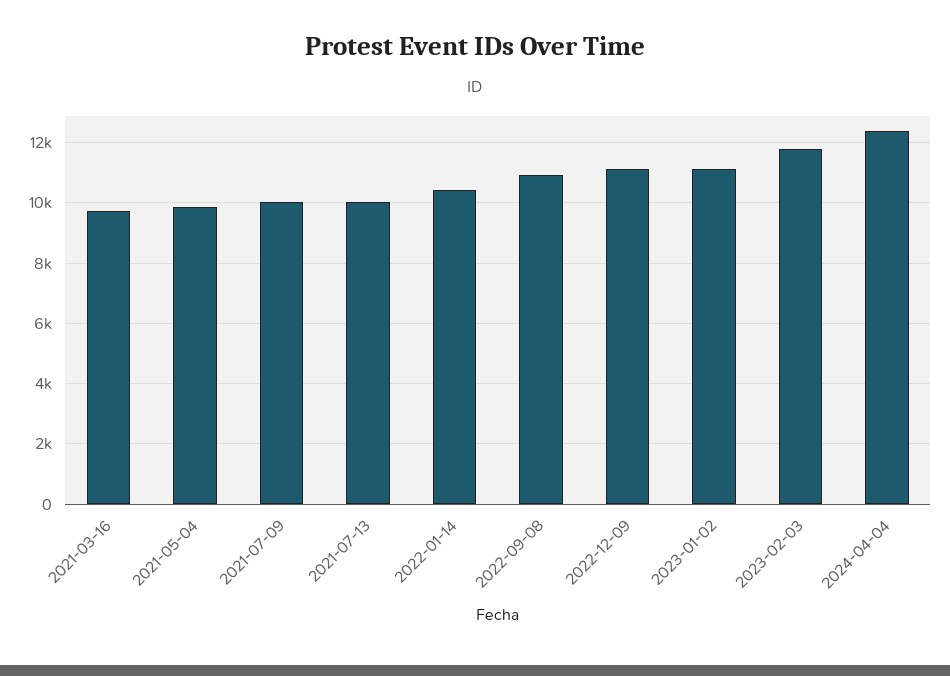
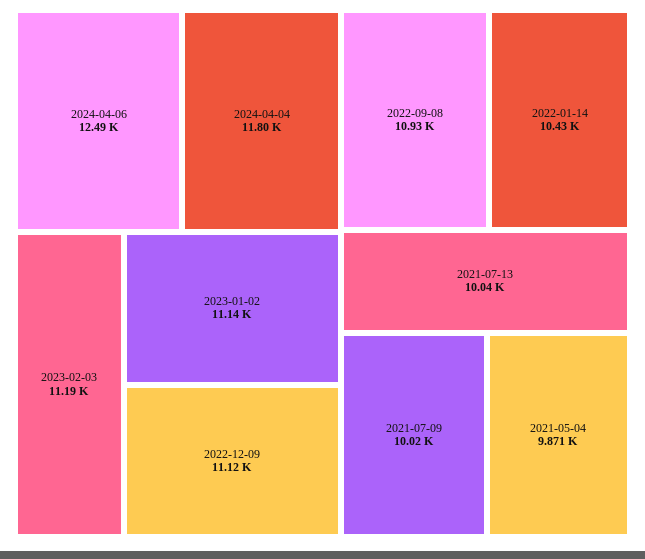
2021-03-16: 9800 -> none
2023-02-03: 11800 -> 11190
2024-04-04: 12400 -> 11800
2024-04-06: none -> 12490

